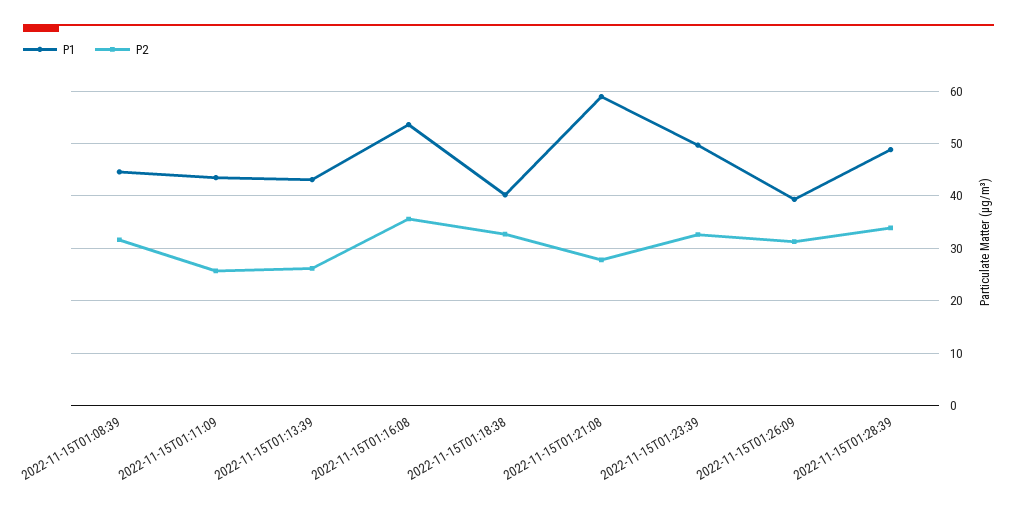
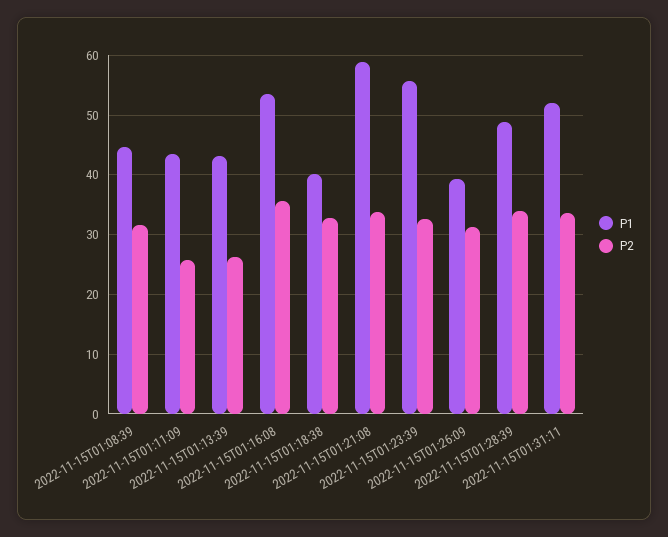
P2, 2022-11-15T01:21:08: 28 -> 34
P1, 2022-11-15T01:23:39: 50 -> 56
P1, 2022-11-15T01:31:11: none -> 52
P2, 2022-11-15T01:31:11: none -> 34

